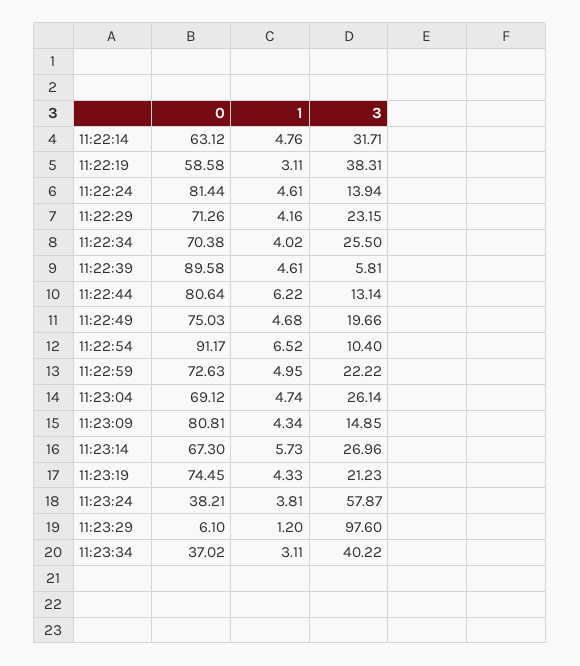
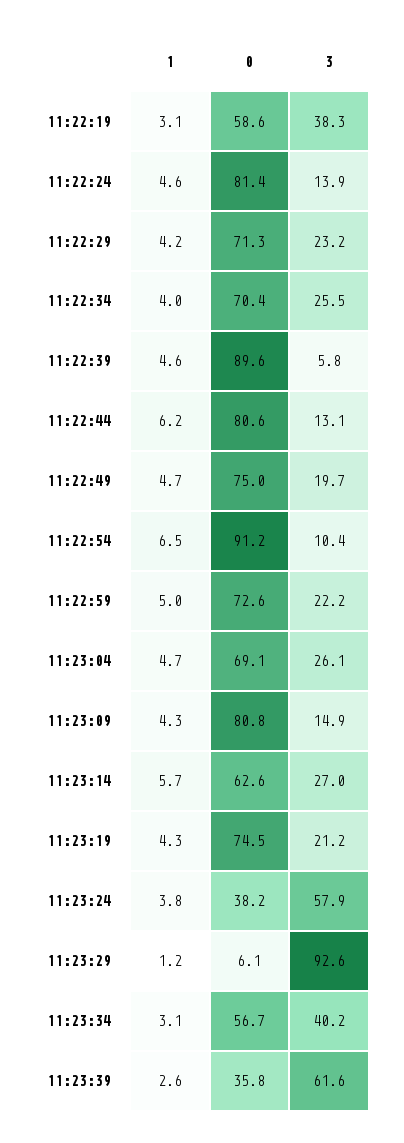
0, 11:22:14: 63.12 -> none
1, 11:22:14: 4.76 -> none
3, 11:22:14: 31.71 -> none
0, 11:23:14: 67.3 -> 62.6
3, 11:23:29: 97.6 -> 92.6
0, 11:23:34: 37.02 -> 56.7
1, 11:23:39: none -> 2.6
0, 11:23:39: none -> 35.8
3, 11:23:39: none -> 61.6

